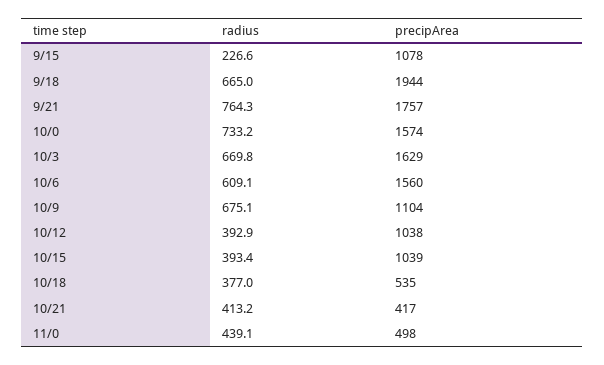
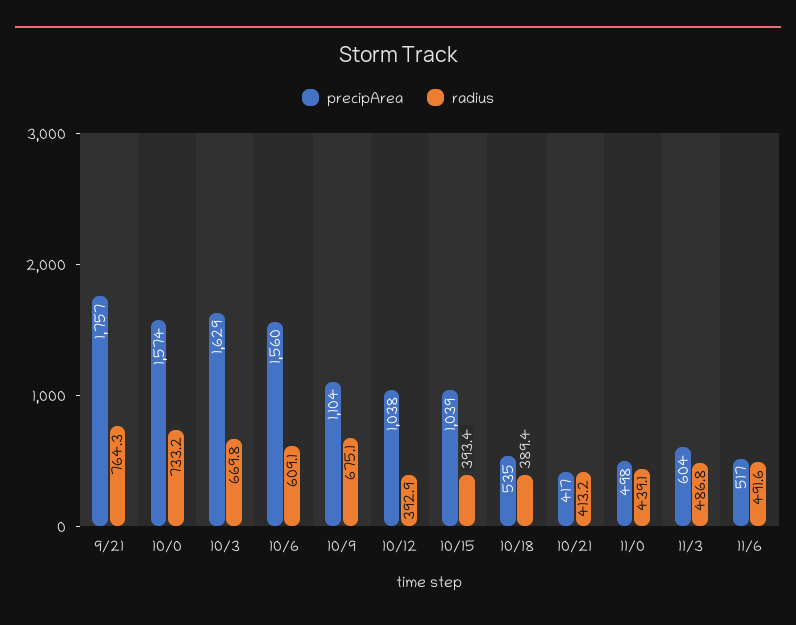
radius, 9/15: 226.6 -> none
precipArea, 9/15: 1078 -> none
radius, 9/18: 665 -> none
precipArea, 9/18: 1944 -> none
radius, 10/18: 377 -> 389.4
precipArea, 11/3: none -> 604
radius, 11/3: none -> 486.8
precipArea, 11/6: none -> 517
radius, 11/6: none -> 491.6

